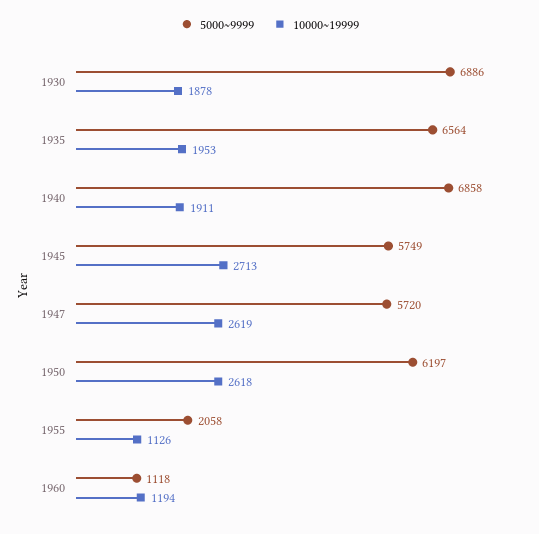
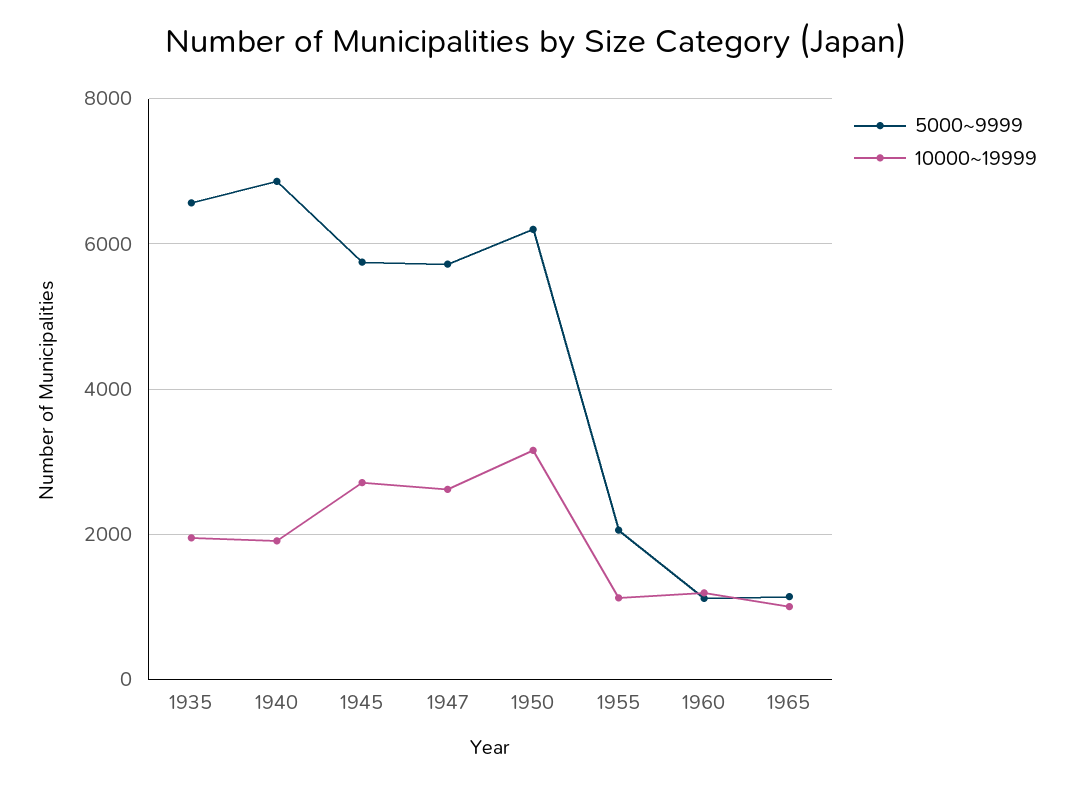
5000~9999, 1930: 6886 -> none
10000~19999, 1930: 1878 -> none
10000~19999, 1950: 2618 -> 3200
5000~9999, 1965: none -> 1200
10000~19999, 1965: none -> 1000

